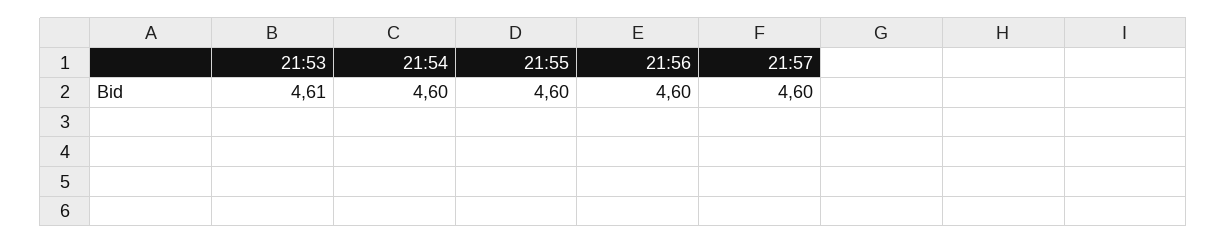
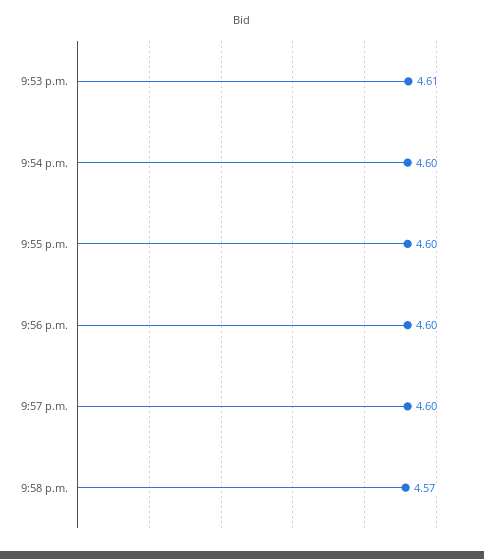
9:58 p.m.: none -> 4.57

